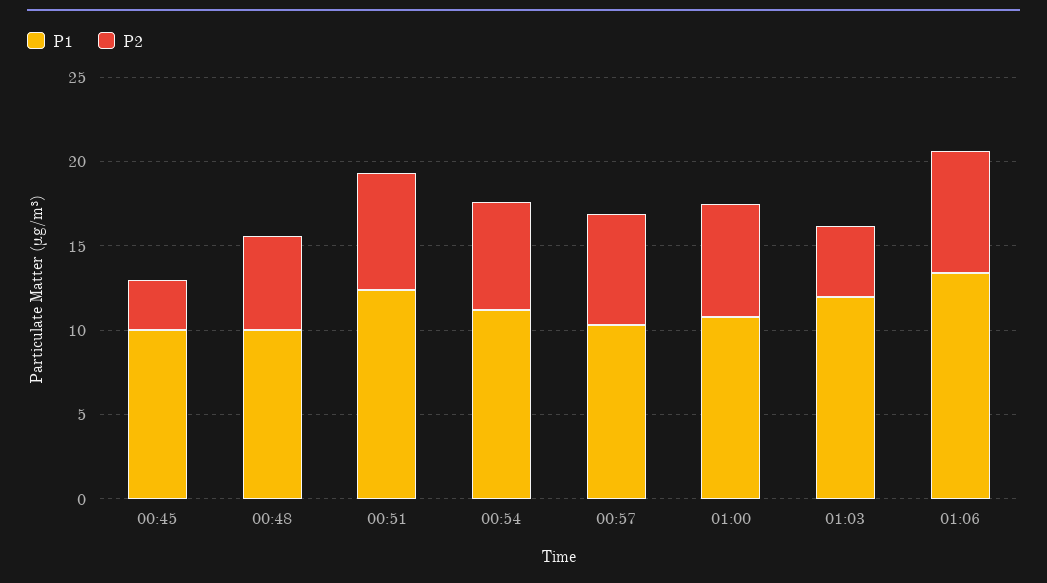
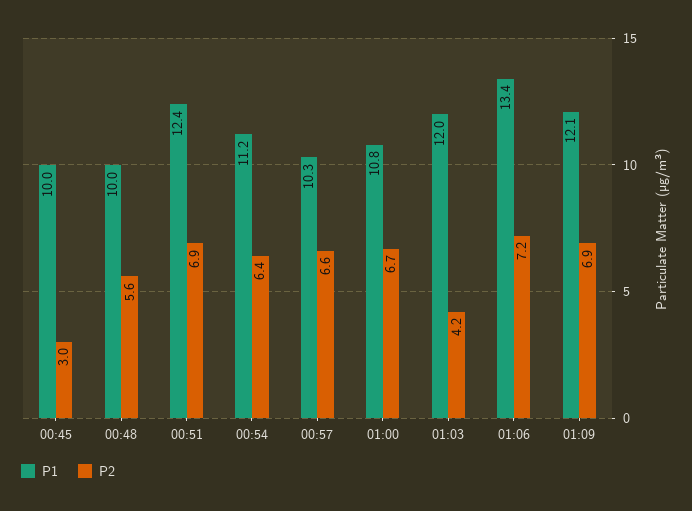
P1, 01:09: none -> 12.1
P2, 01:09: none -> 6.9

